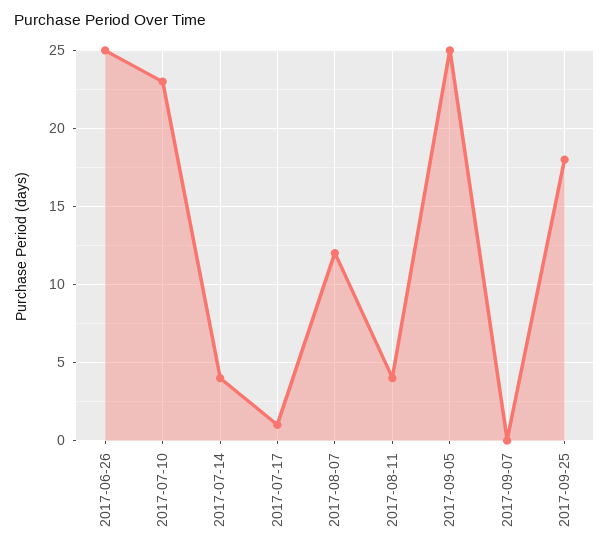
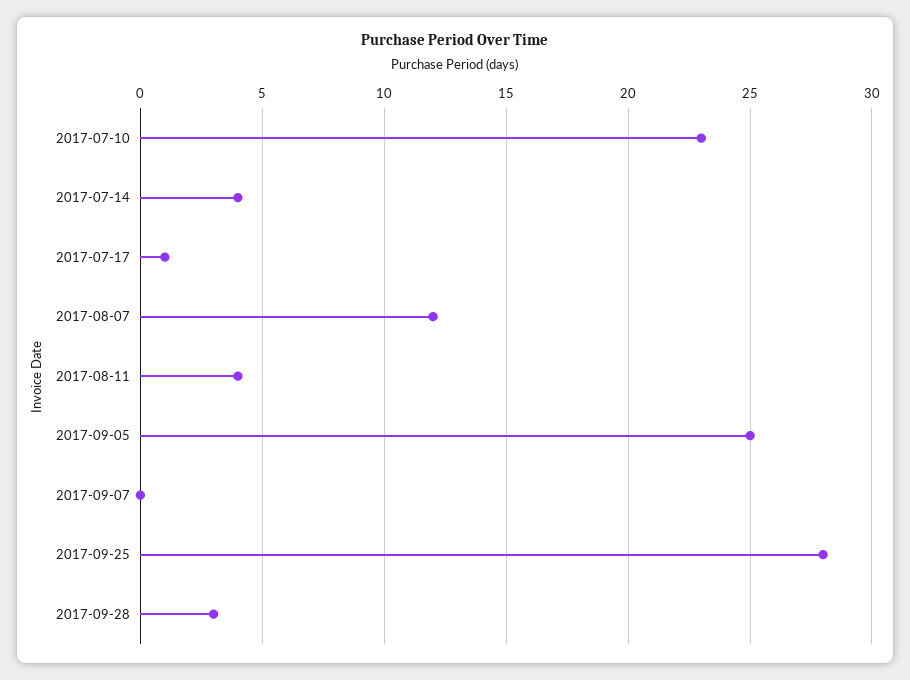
2017-06-26: 25 -> none
2017-09-25: 18 -> 28
2017-09-28: none -> 3

